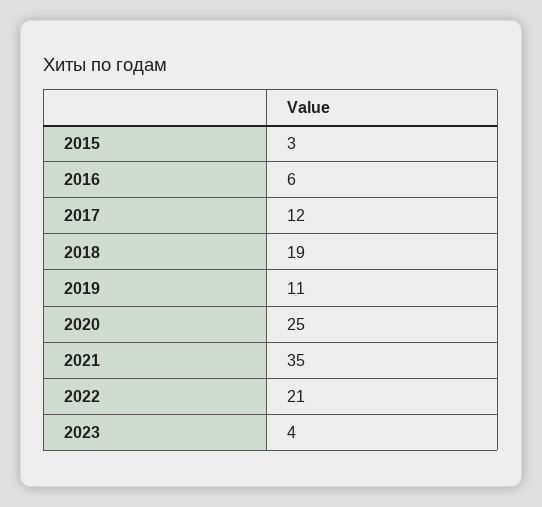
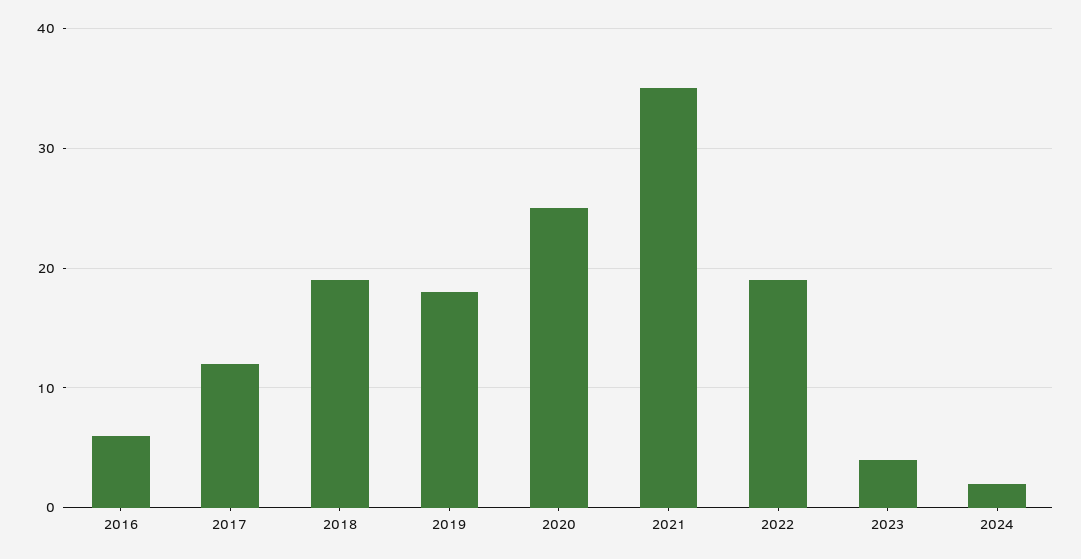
2015: 3 -> none
2019: 11 -> 18
2022: 21 -> 19
2024: none -> 2

